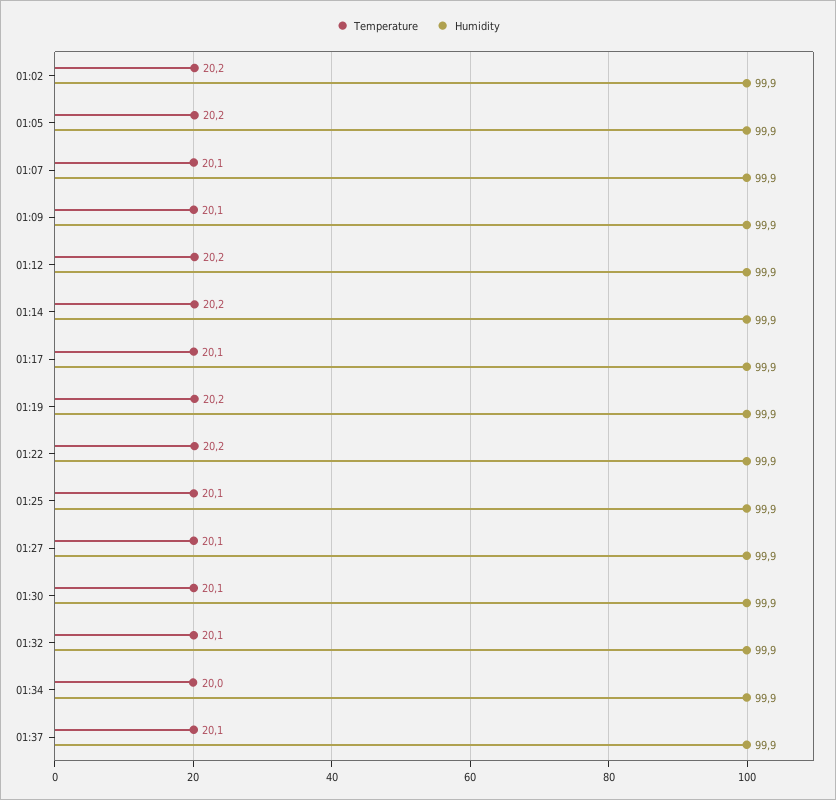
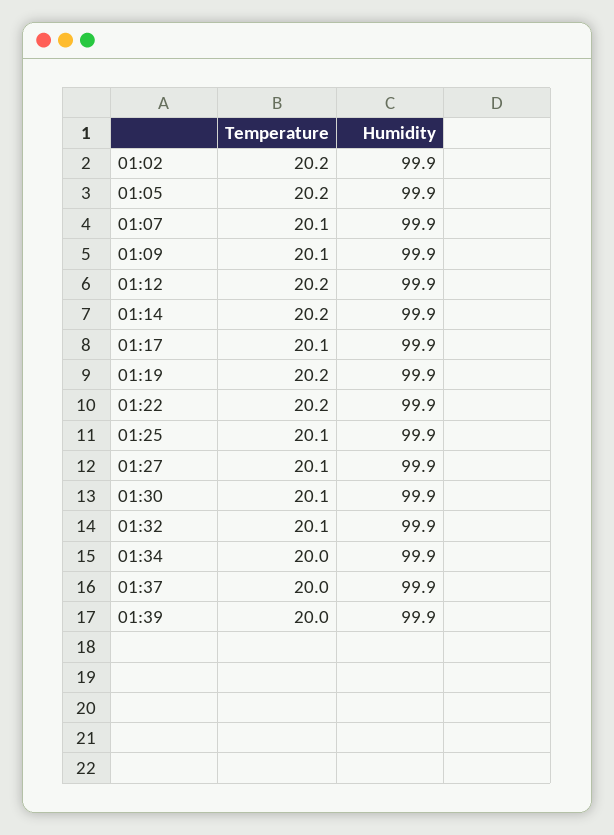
Temperature, 01:37: 20.1 -> 20
Temperature, 01:39: none -> 20
Humidity, 01:39: none -> 99.9

